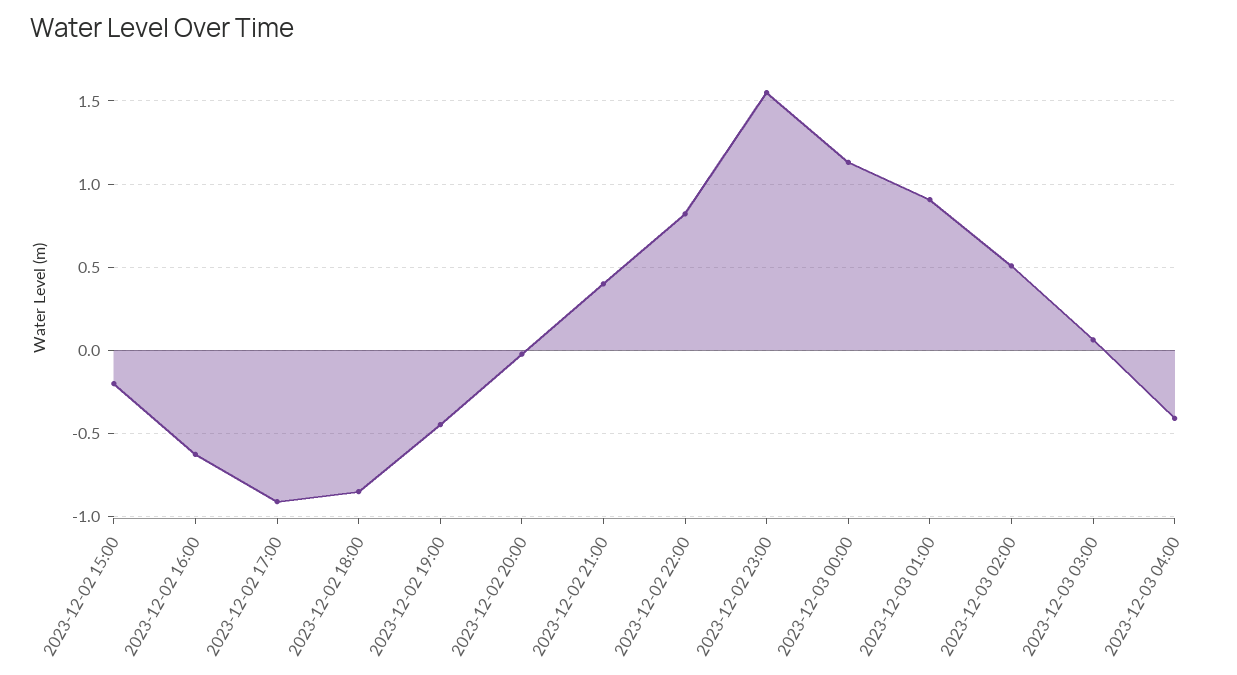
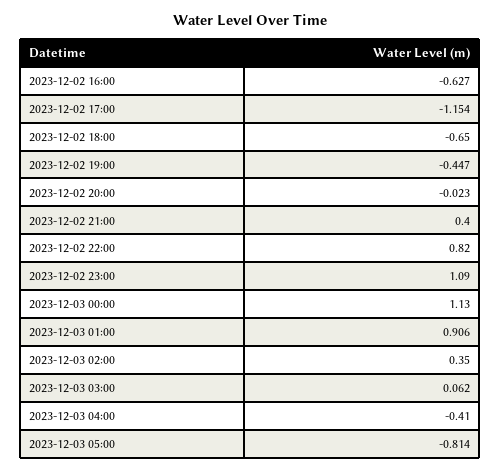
2023-12-02 15:00: -0.2 -> none
2023-12-02 17:00: -0.9 -> -1.154
2023-12-02 18:00: -0.85 -> -0.65
2023-12-02 23:00: 1.55 -> 1.09
2023-12-03 02:00: 0.5 -> 0.35
2023-12-03 05:00: none -> -0.814

